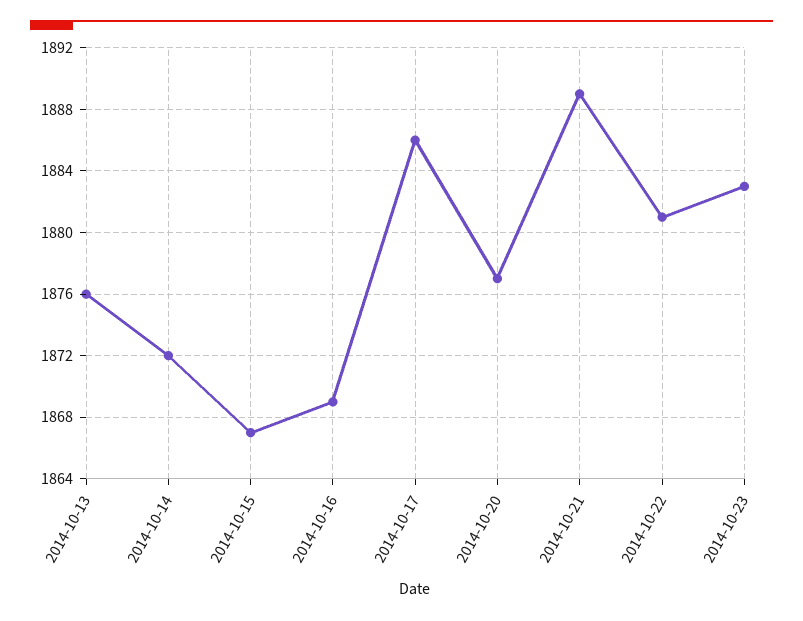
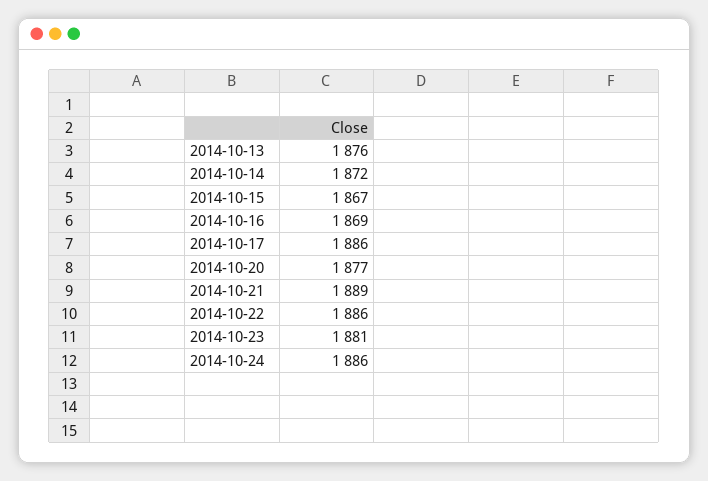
2014-10-22: 1881 -> 1886
2014-10-23: 1883 -> 1881
2014-10-24: none -> 1886

